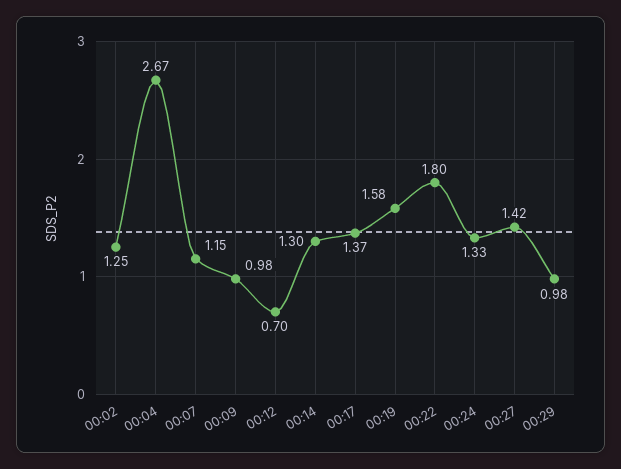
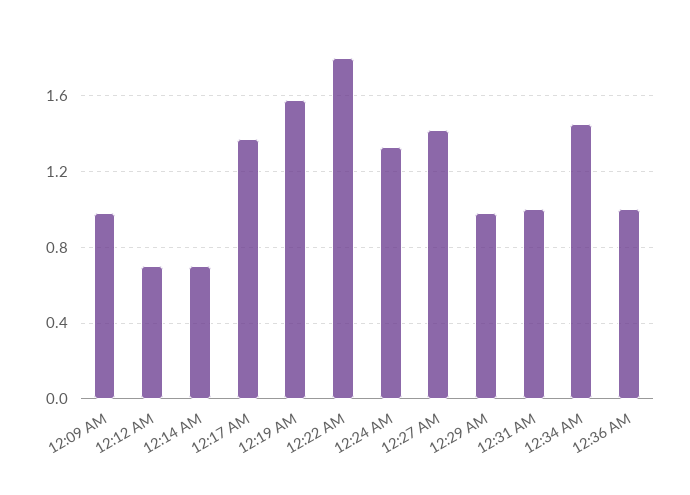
00:02: 1.25 -> none
00:04: 2.67 -> none
00:07: 1.15 -> none
00:14: 1.3 -> 0.7
12:31 AM: none -> 1
12:34 AM: none -> 1.45
12:36 AM: none -> 1

